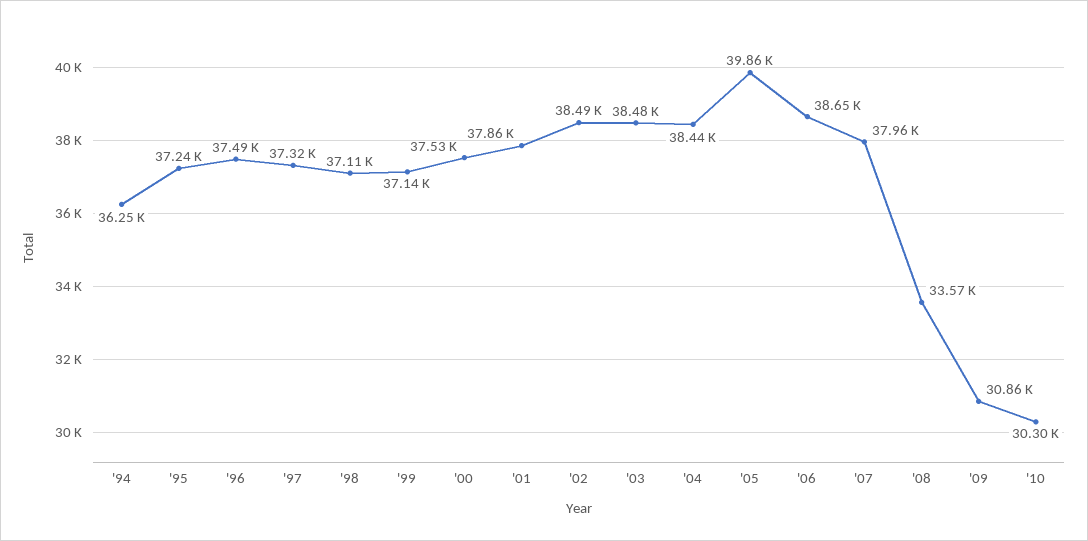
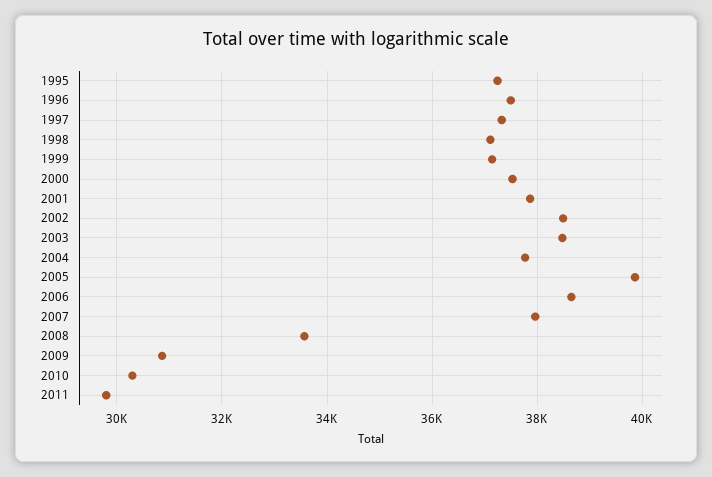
'94: 36250 -> none
'04: 38440 -> 37800
2011: none -> 29800

